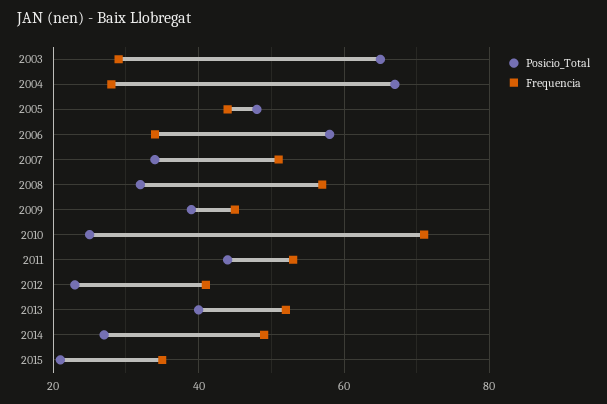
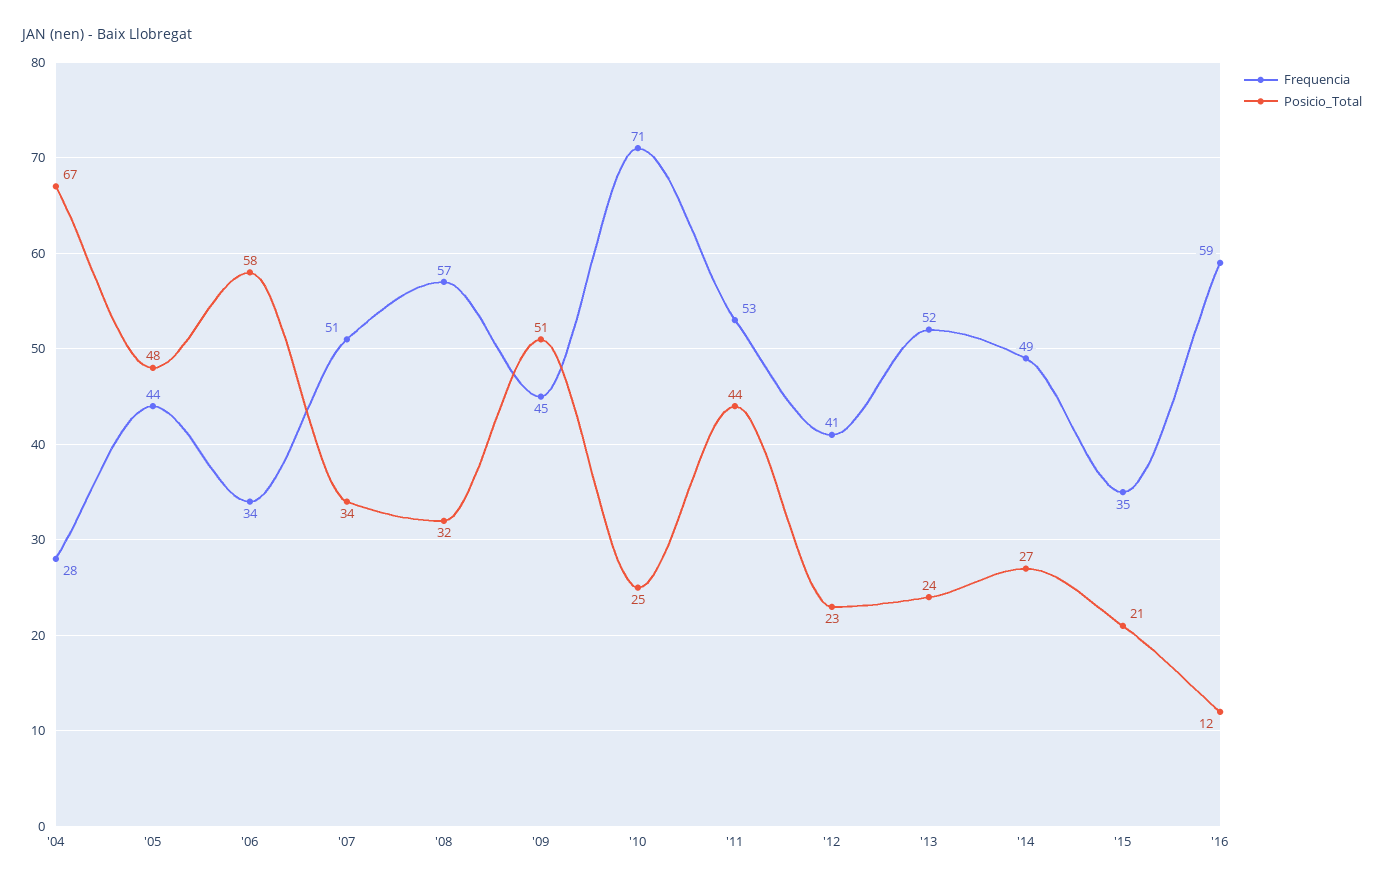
Posicio_Total, 2003: 65 -> none
Frequencia, 2003: 30 -> none
Posicio_Total, 2009: 40 -> 51
Posicio_Total, 2013: 40 -> 24
Frequencia, '16: none -> 59
Posicio_Total, '16: none -> 12

